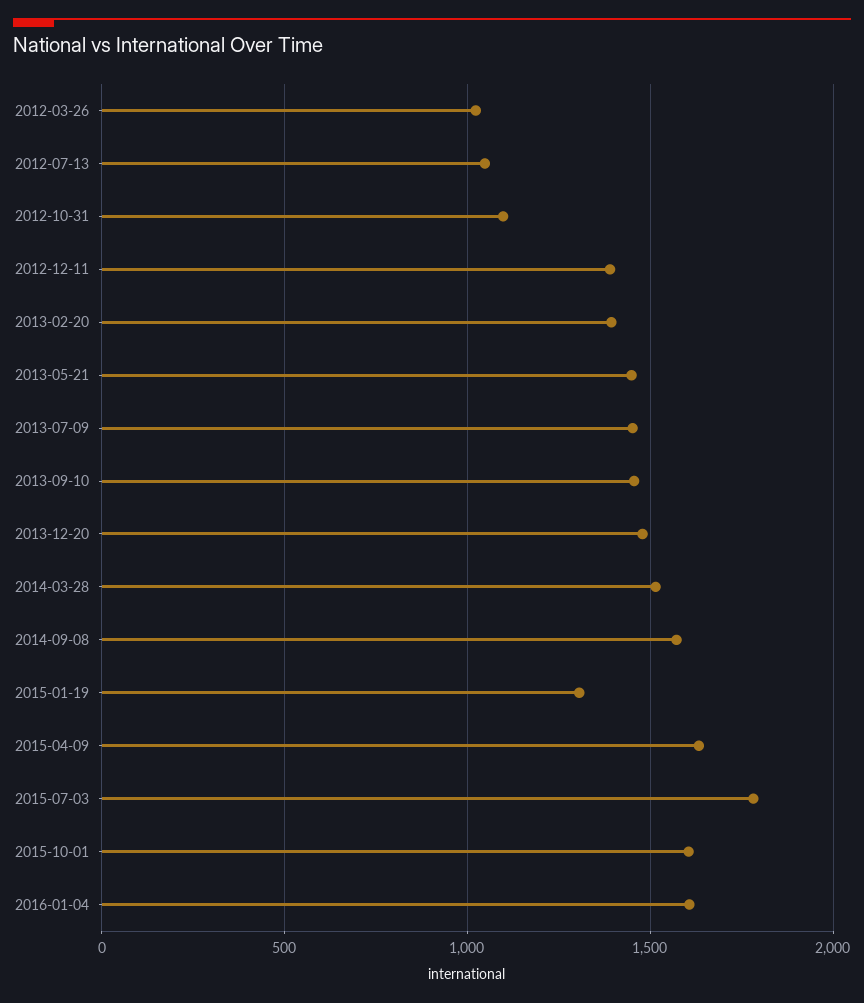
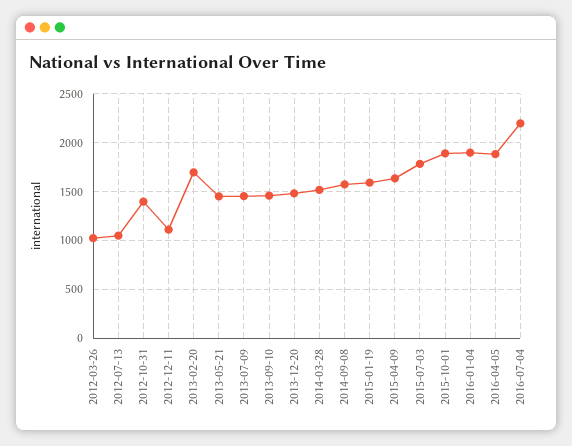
2012-10-31: 1100 -> 1400
2012-12-11: 1400 -> 1100
2013-02-20: 1400 -> 1700
2015-01-19: 1300 -> 1600
2015-10-01: 1600 -> 1900
2016-01-04: 1600 -> 1900
2016-04-05: none -> 1900
2016-07-04: none -> 2200

